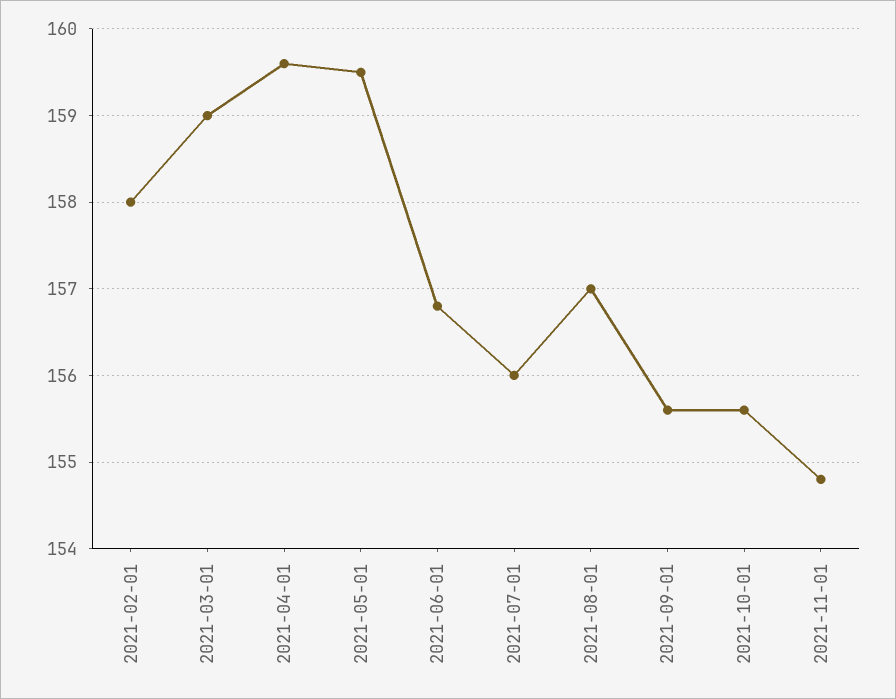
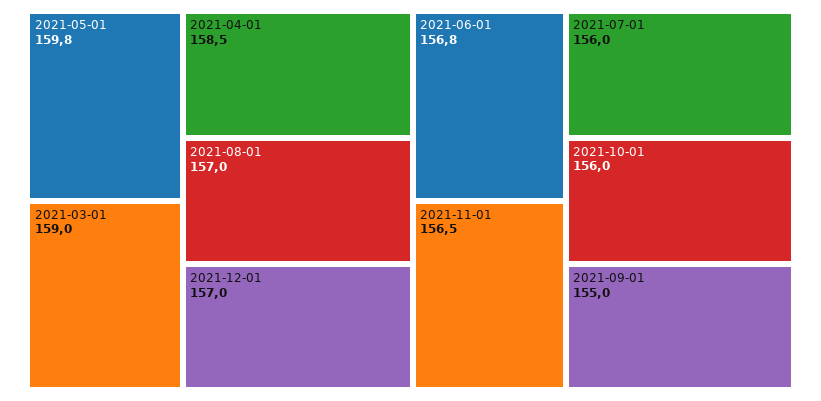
2021-02-01: 158 -> none
2021-04-01: 159.6 -> 158.5
2021-05-01: 159.5 -> 159.8
2021-09-01: 155.6 -> 155
2021-10-01: 155.6 -> 156
2021-11-01: 154.8 -> 156.5
2021-12-01: none -> 157

